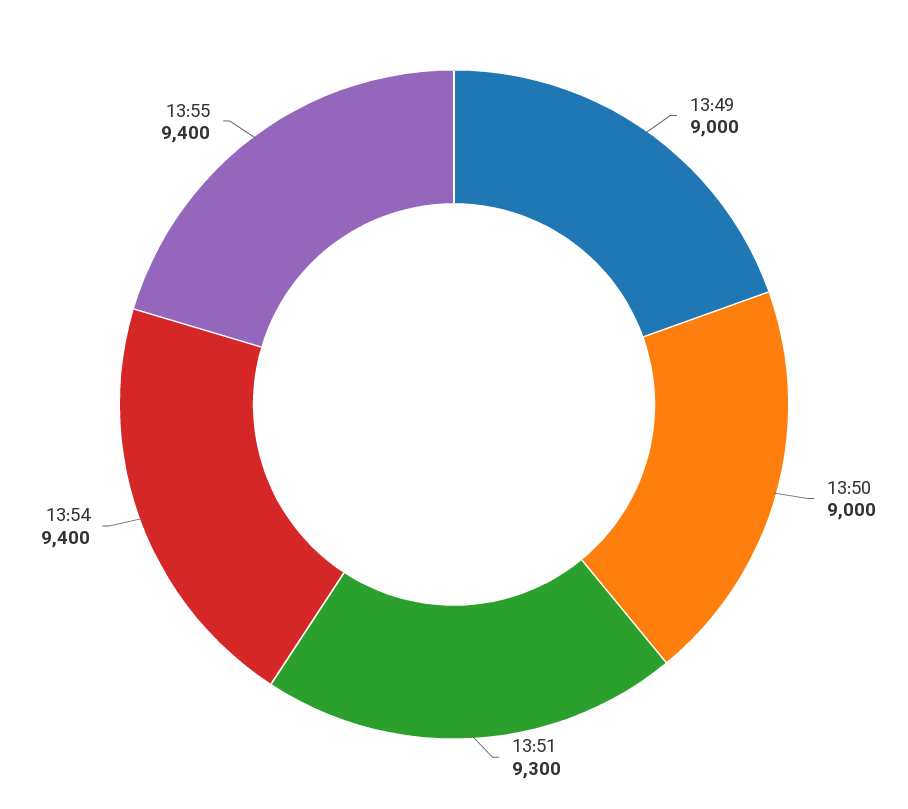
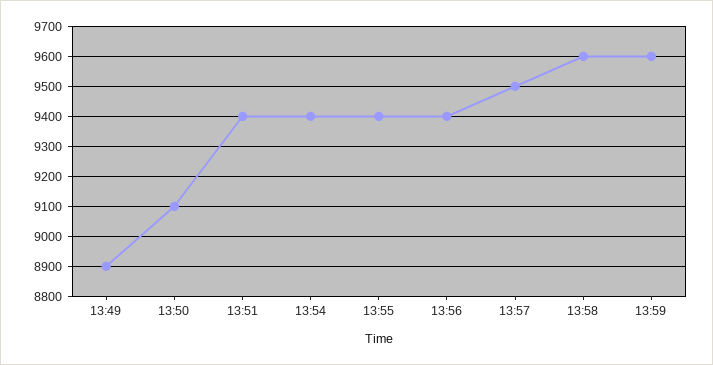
13:49: 9000 -> 8900
13:50: 9000 -> 9100
13:51: 9300 -> 9400
13:56: none -> 9400
13:57: none -> 9500
13:58: none -> 9600
13:59: none -> 9600

